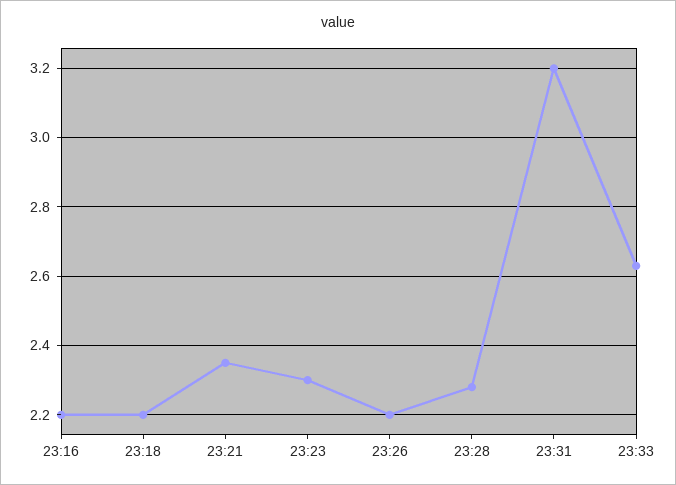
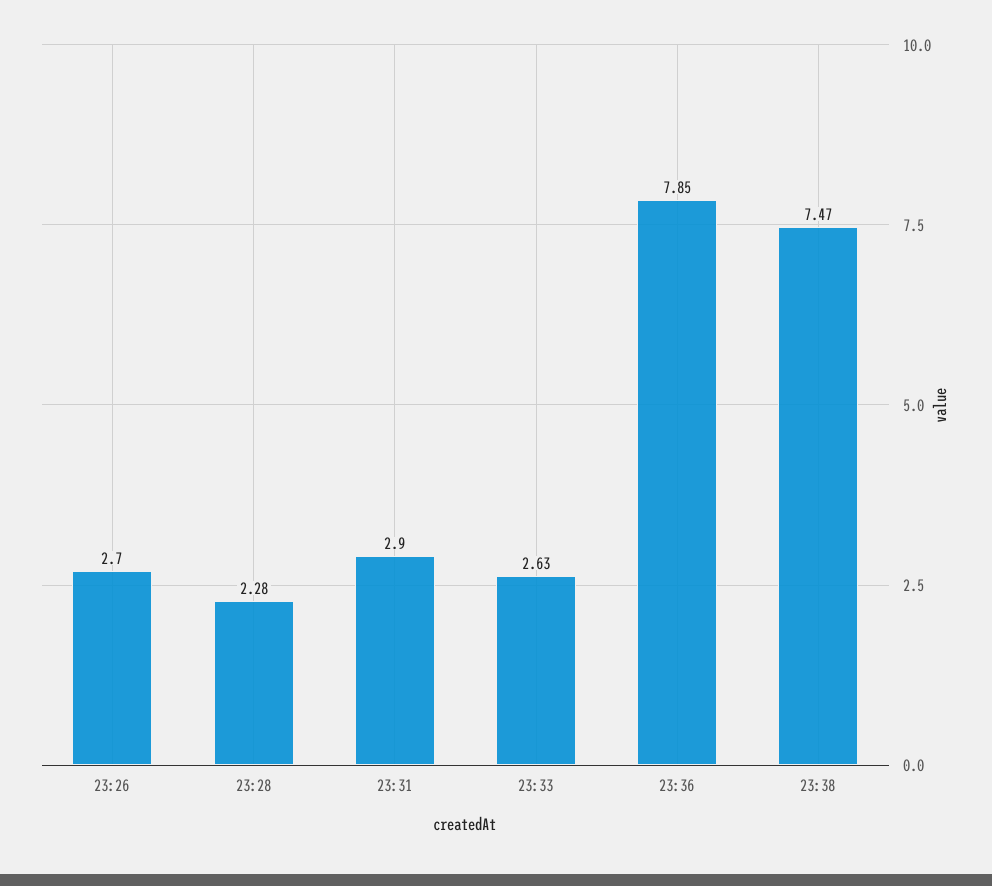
23:16: 2.2 -> none
23:18: 2.2 -> none
23:21: 2.35 -> none
23:23: 2.3 -> none
23:26: 2.2 -> 2.7
23:31: 3.2 -> 2.9
23:36: none -> 7.85
23:38: none -> 7.47

